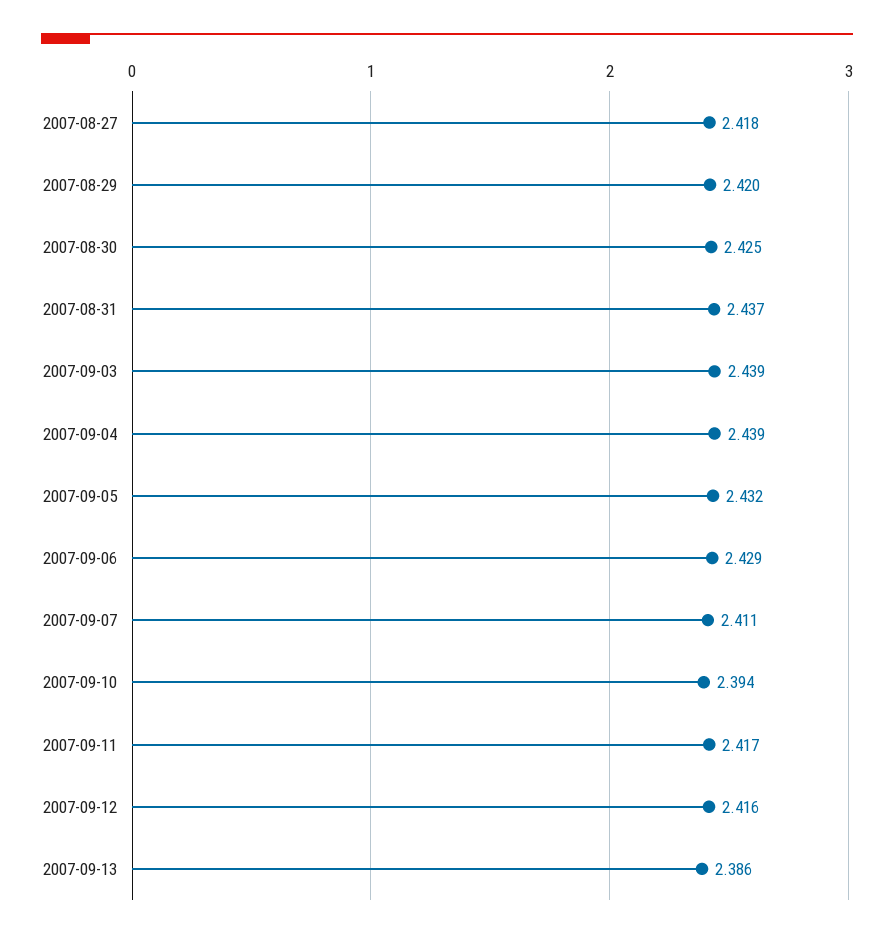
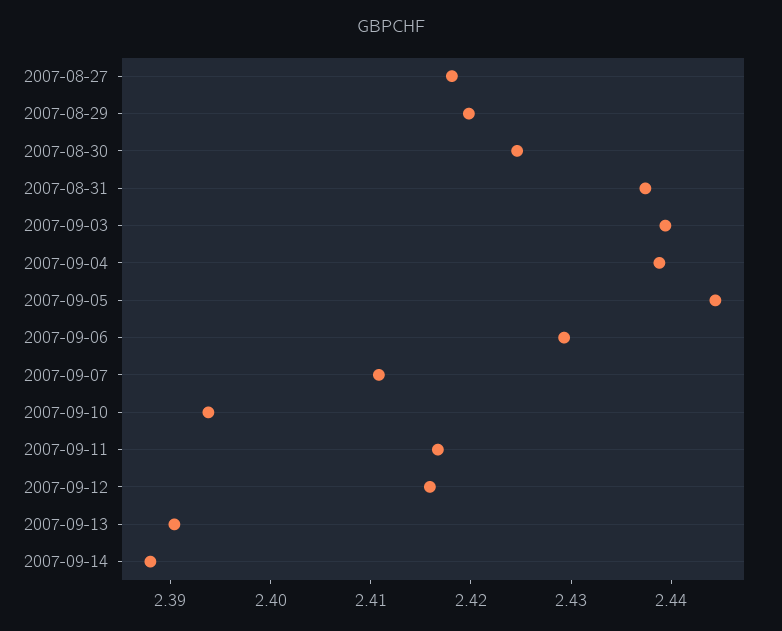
2007-09-05: 2.432 -> 2.444
2007-09-13: 2.386 -> 2.39
2007-09-14: none -> 2.388

